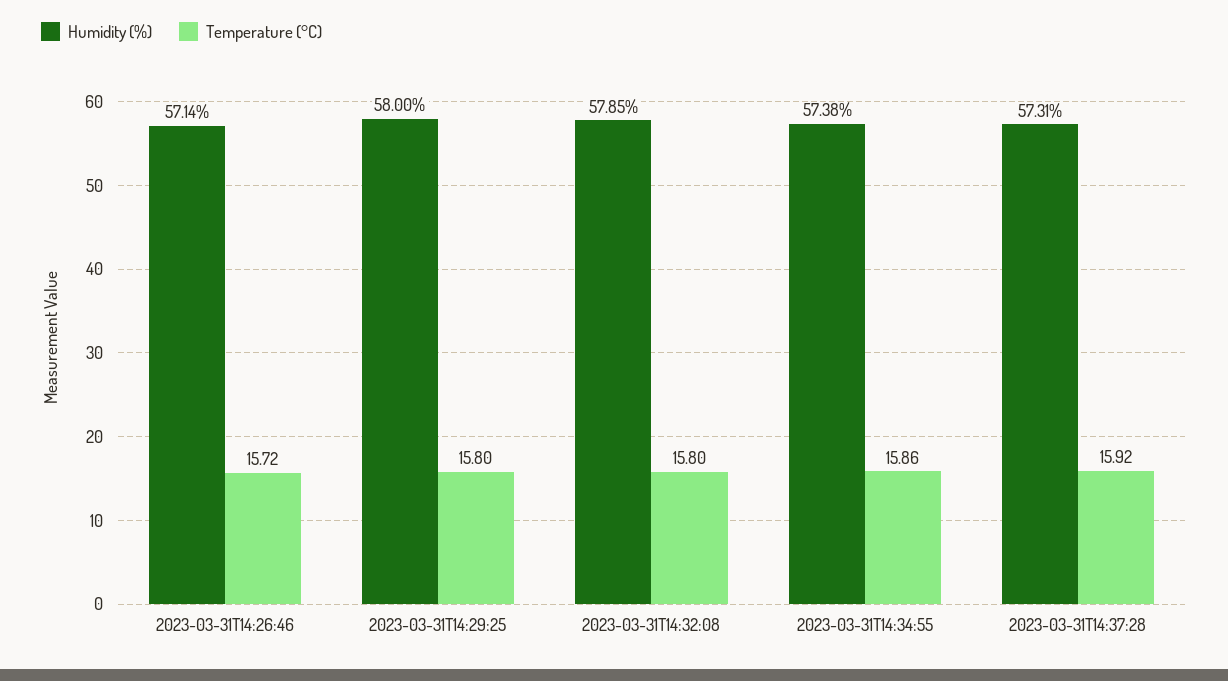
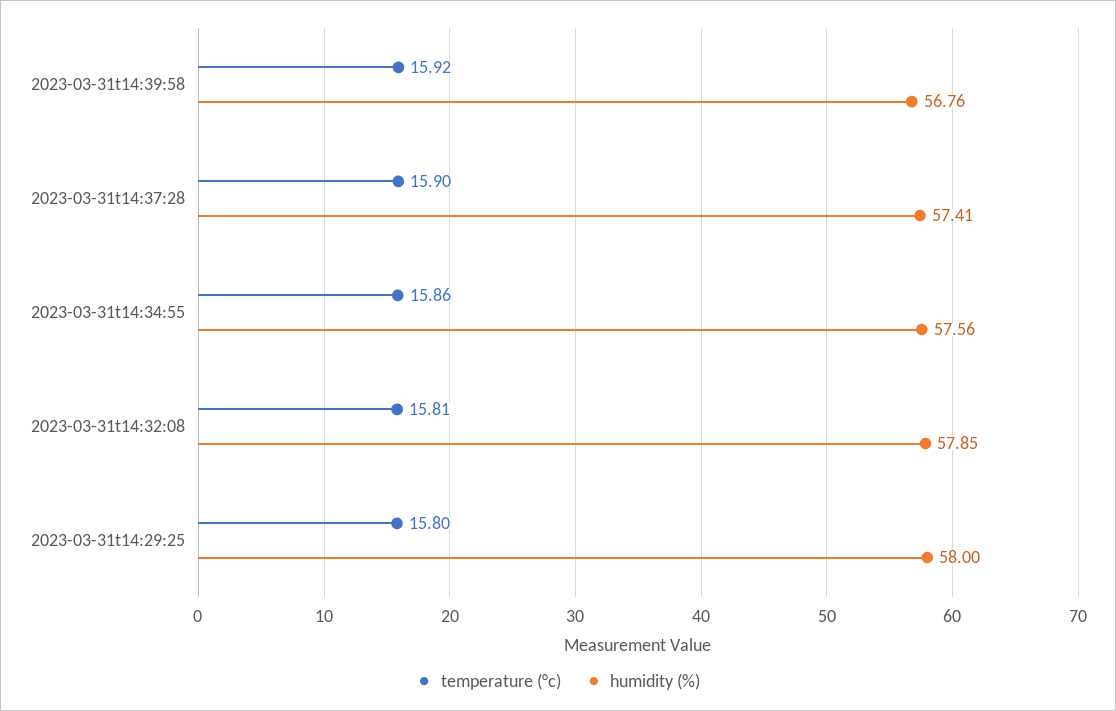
Humidity (%), 2023-03-31T14:26:46: 57.14 -> none
Temperature (°C), 2023-03-31T14:26:46: 15.72 -> none
Temperature (°C), 2023-03-31T14:32:08: 15.8 -> 15.81
Humidity (%), 2023-03-31T14:34:55: 57.38 -> 57.56
Humidity (%), 2023-03-31T14:37:28: 57.31 -> 57.41
Temperature (°C), 2023-03-31T14:37:28: 15.92 -> 15.9
Temperature (°C), 2023-03-31t14:39:58: none -> 15.92
Humidity (%), 2023-03-31t14:39:58: none -> 56.76

